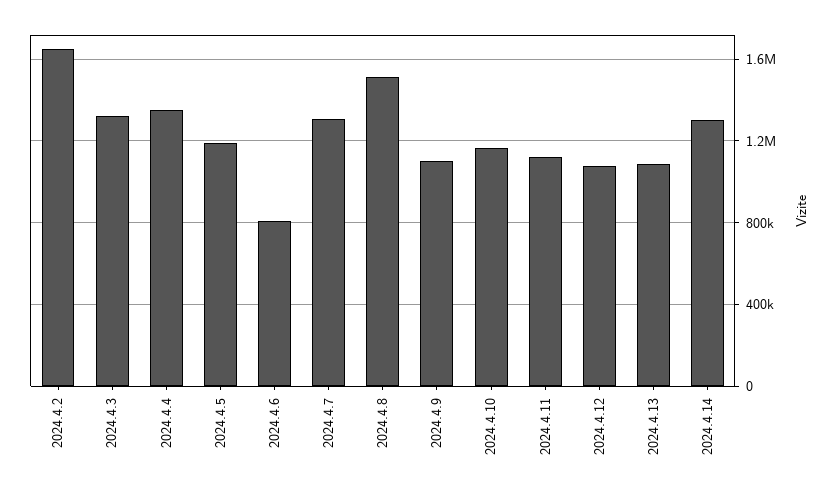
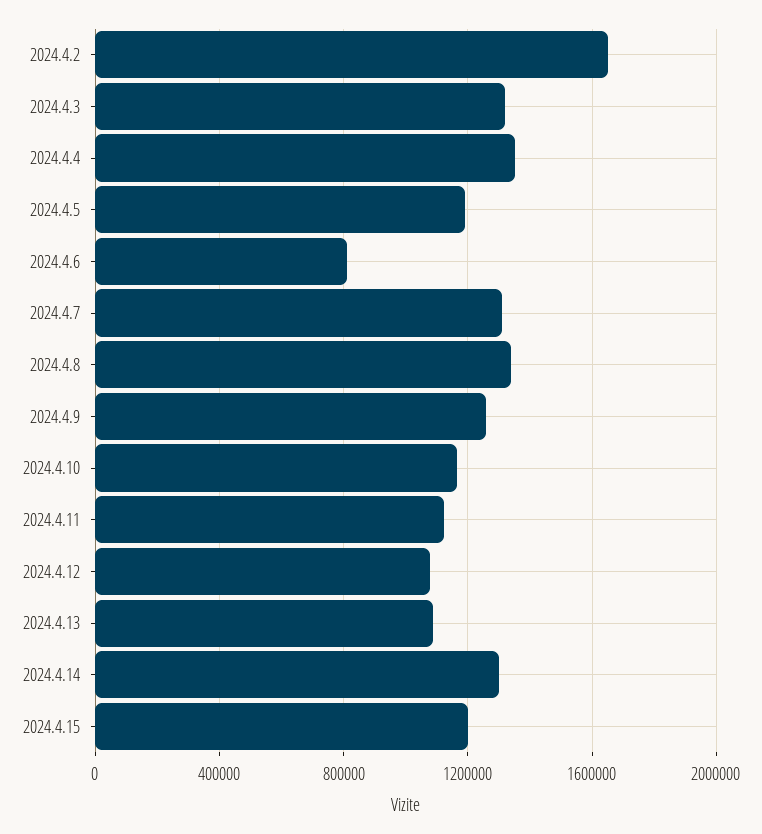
2024.4.8: 1500000 -> 1350000
2024.4.9: 1100000 -> 1250000
2024.4.15: none -> 1200000

